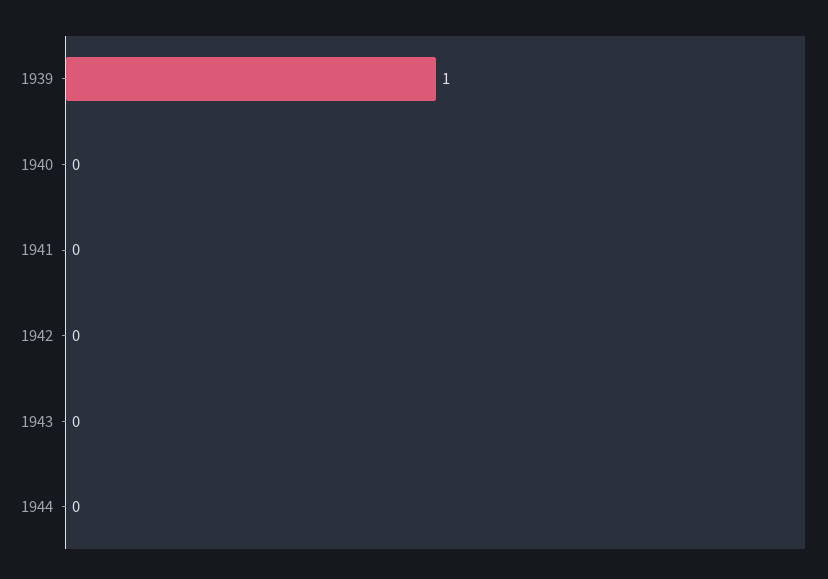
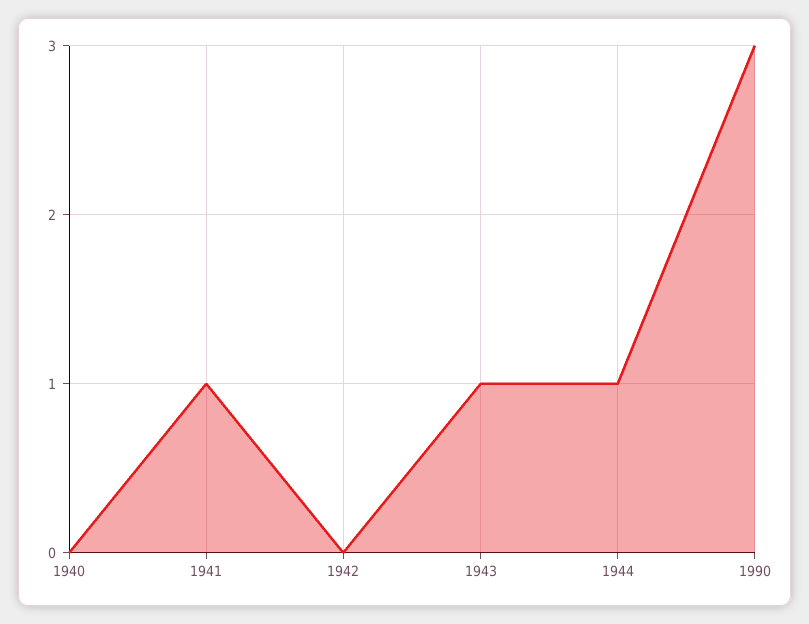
1939: 1 -> none
1941: 0 -> 1
1943: 0 -> 1
1944: 0 -> 1
1990: none -> 3

